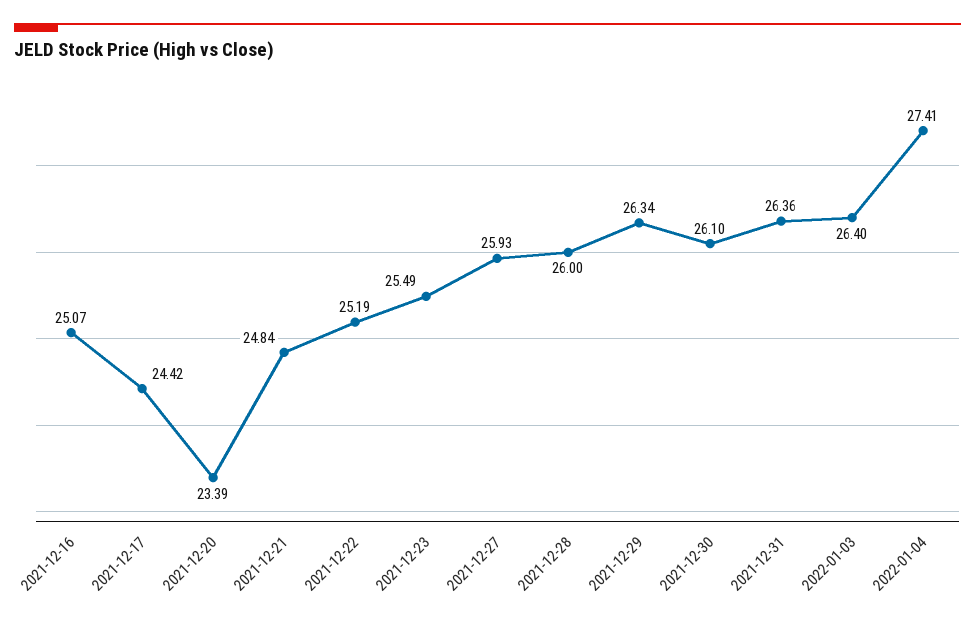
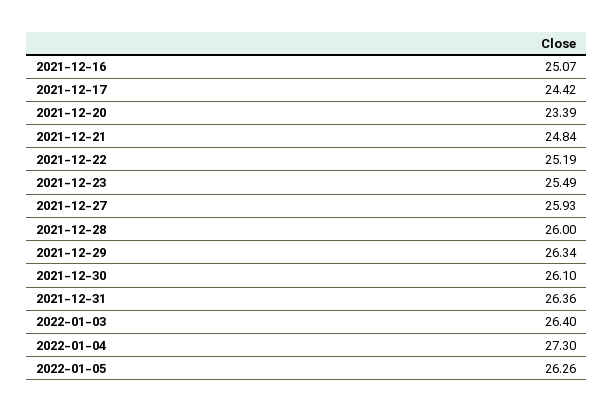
2022-01-04: 27.41 -> 27.3
2022-01-05: none -> 26.26

